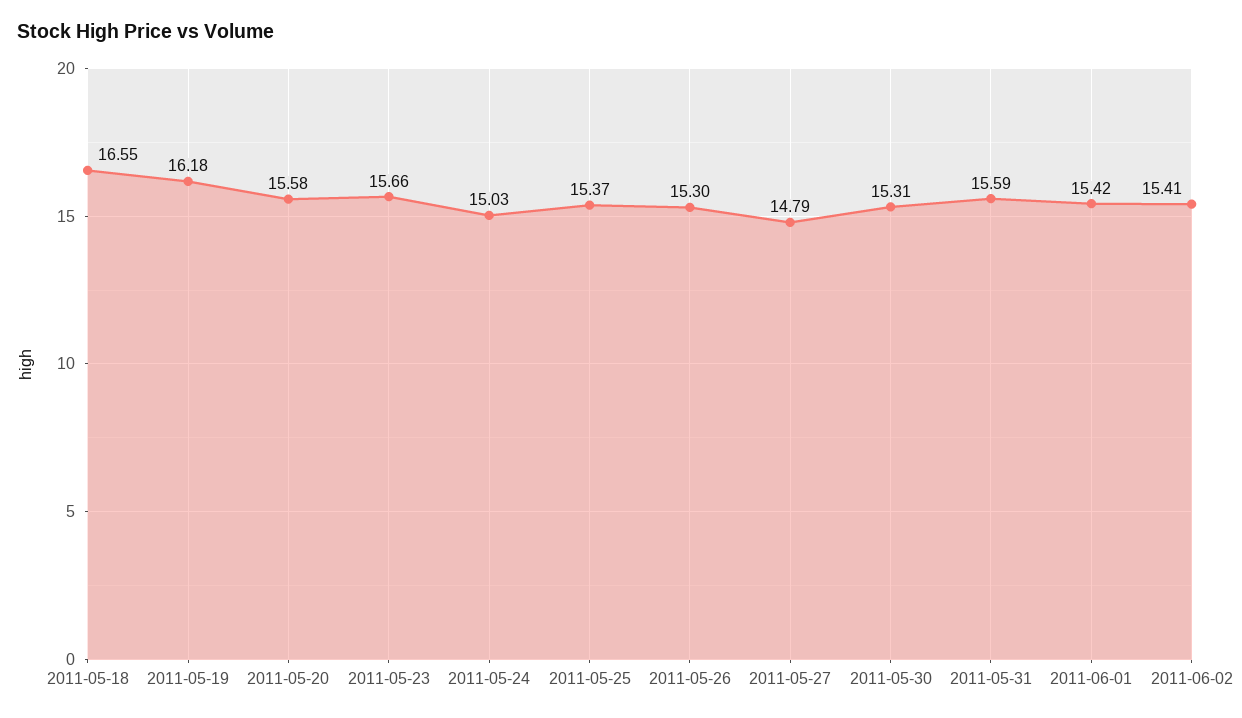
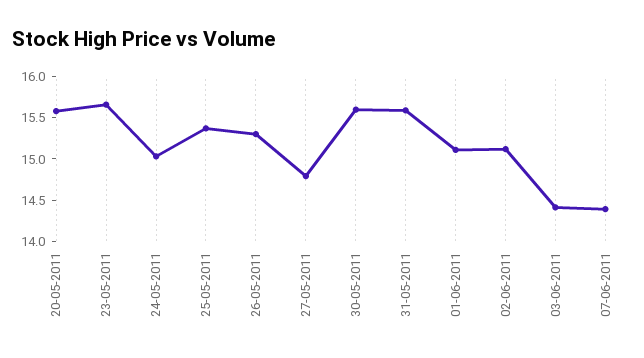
2011-05-18: 16.55 -> none
2011-05-19: 16.18 -> none
2011-05-30: 15.31 -> 15.6
2011-06-01: 15.42 -> 15.1
2011-06-02: 15.41 -> 15.1
03-06-2011: none -> 14.4
07-06-2011: none -> 14.4

